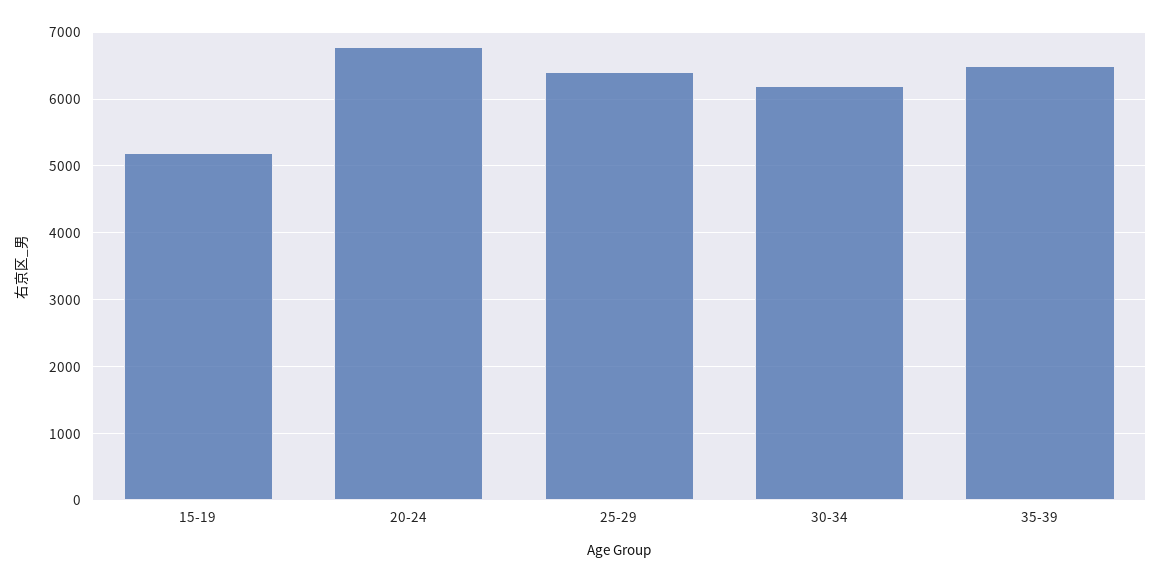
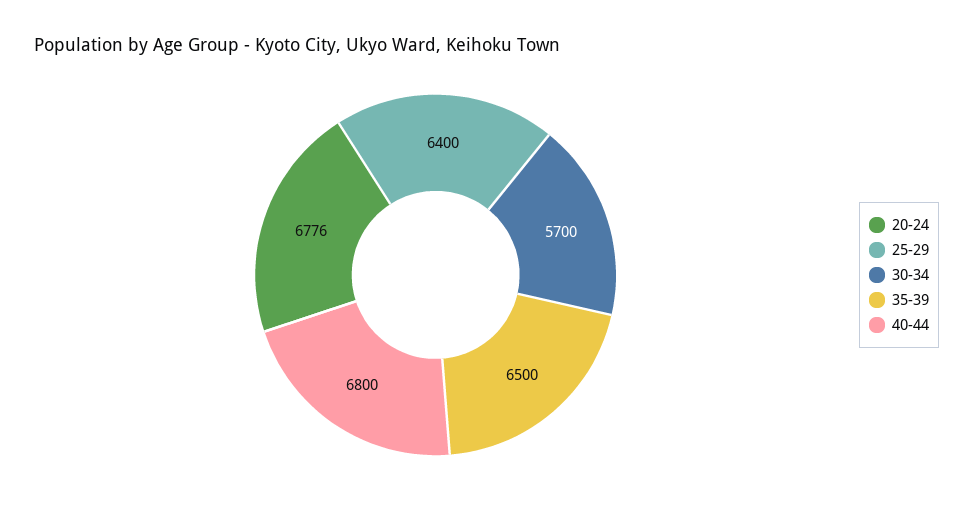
15-19: 5200 -> none
30-34: 6200 -> 5700
40-44: none -> 6800

